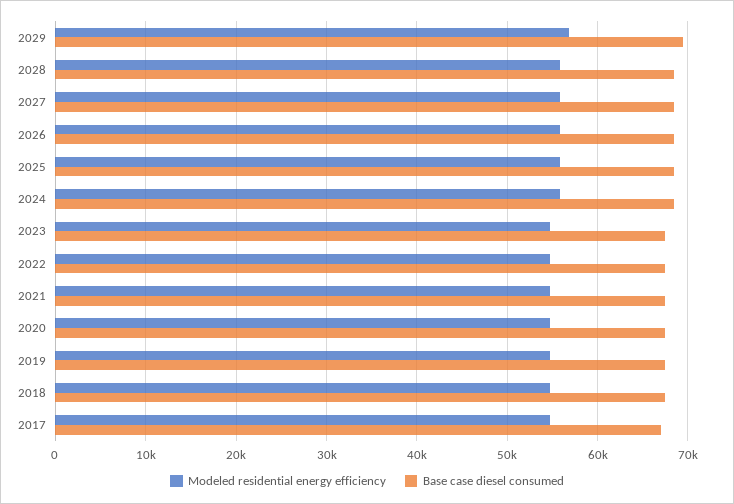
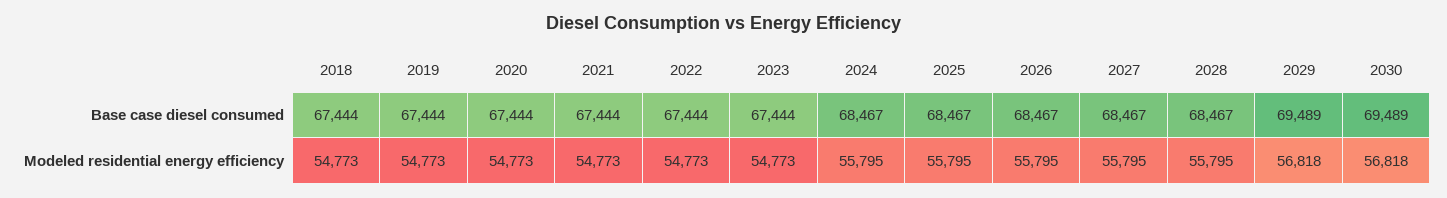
Modeled residential energy efficiency, 2017: 55000 -> none
Base case diesel consumed, 2017: 67000 -> none
Base case diesel consumed, 2030: none -> 69489
Modeled residential energy efficiency, 2030: none -> 56818

